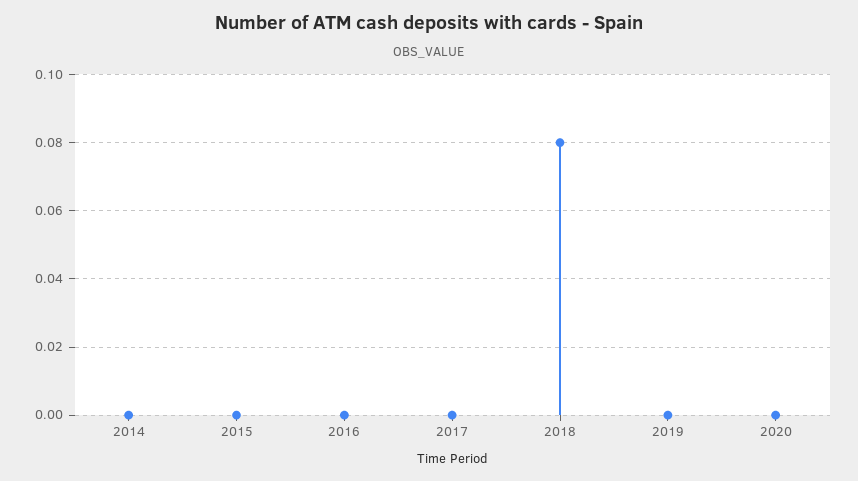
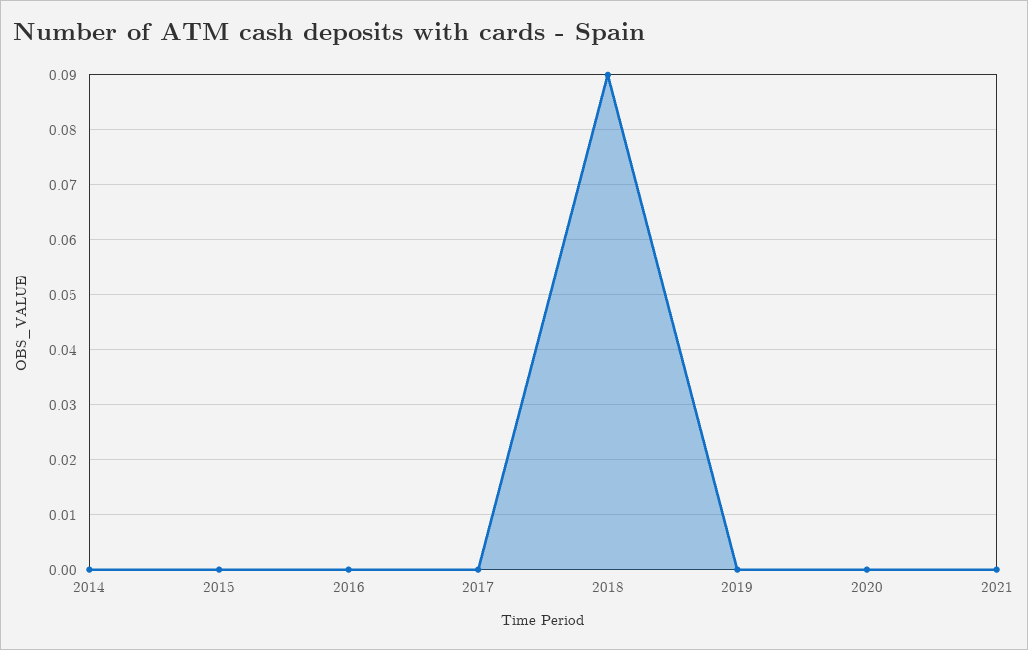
2018: 0.08 -> 0.09
2021: none -> 0

